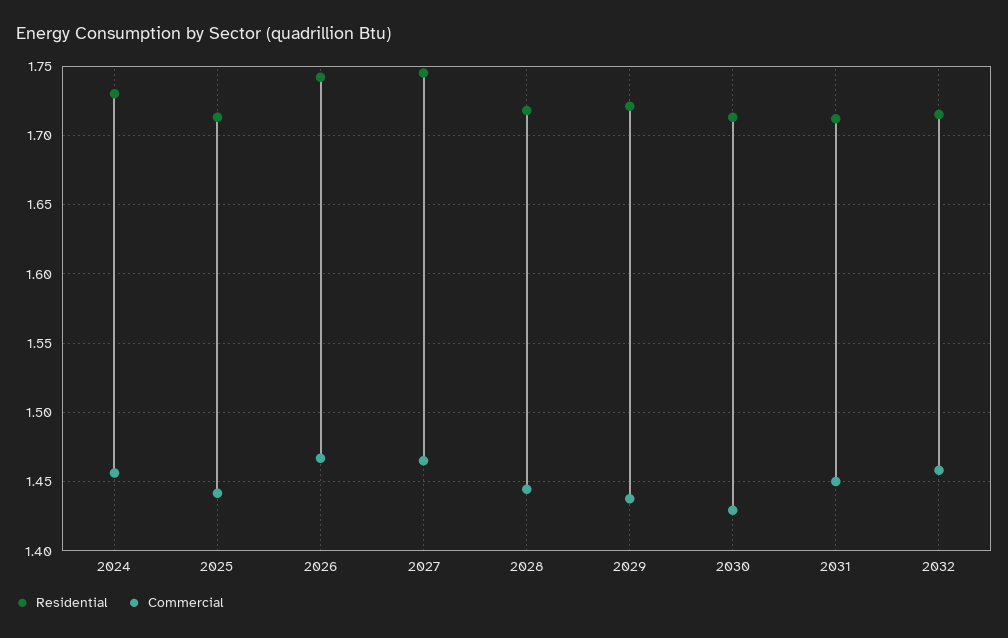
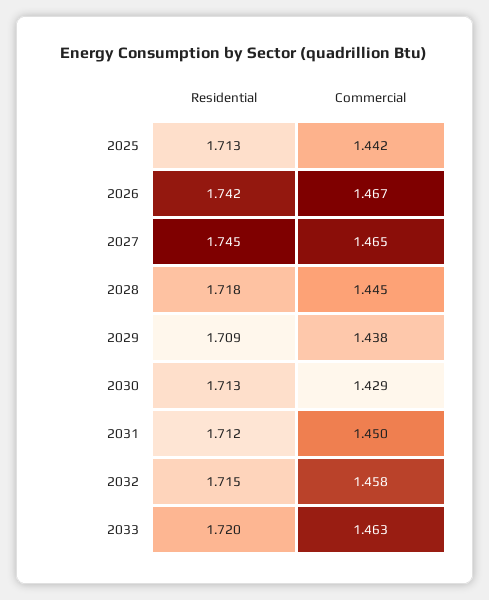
Residential, 2024: 1.73 -> none
Commercial, 2024: 1.455 -> none
Residential, 2029: 1.72 -> 1.709
Residential, 2033: none -> 1.72
Commercial, 2033: none -> 1.463

